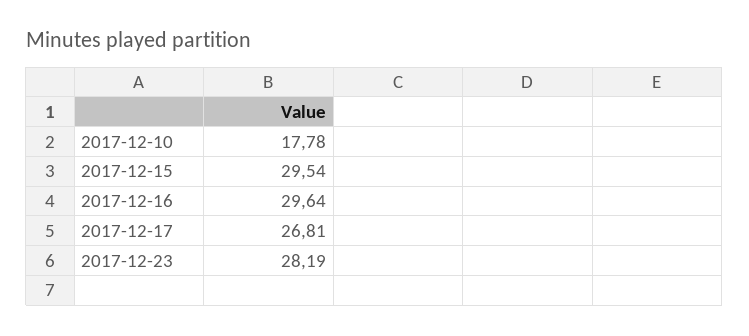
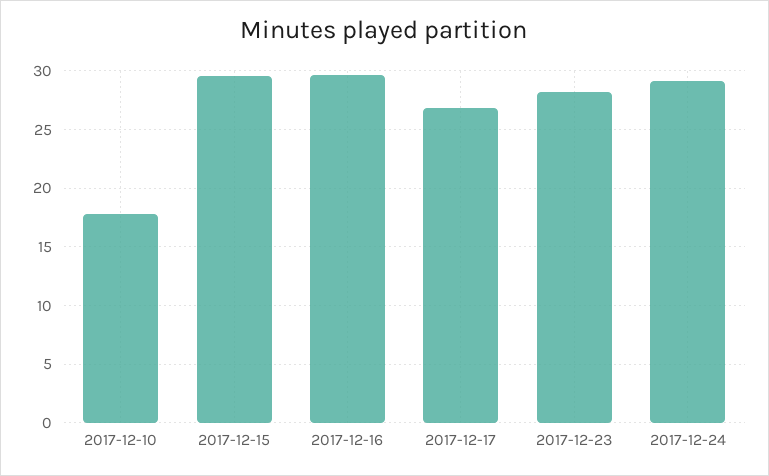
2017-12-24: none -> 29

